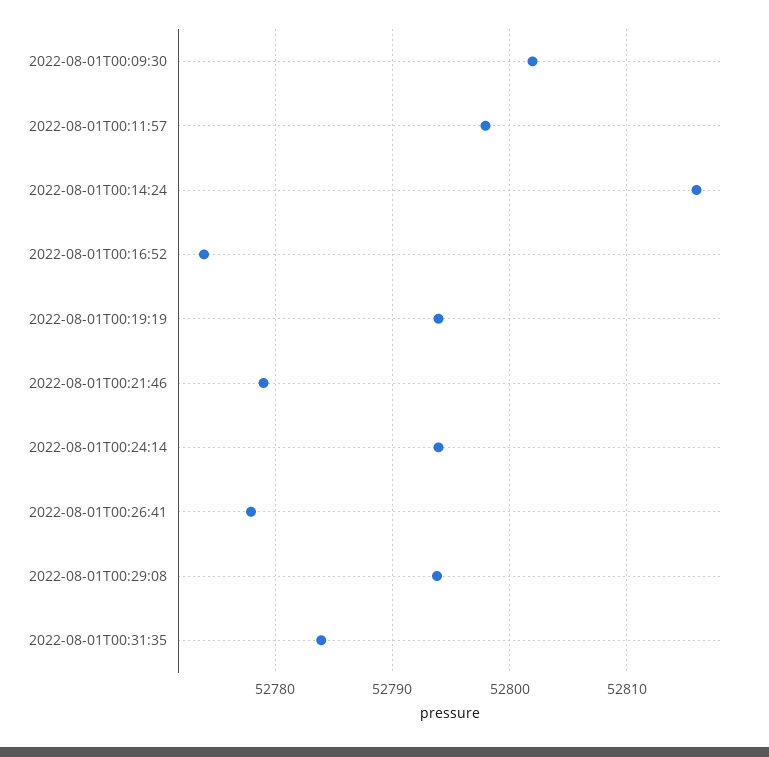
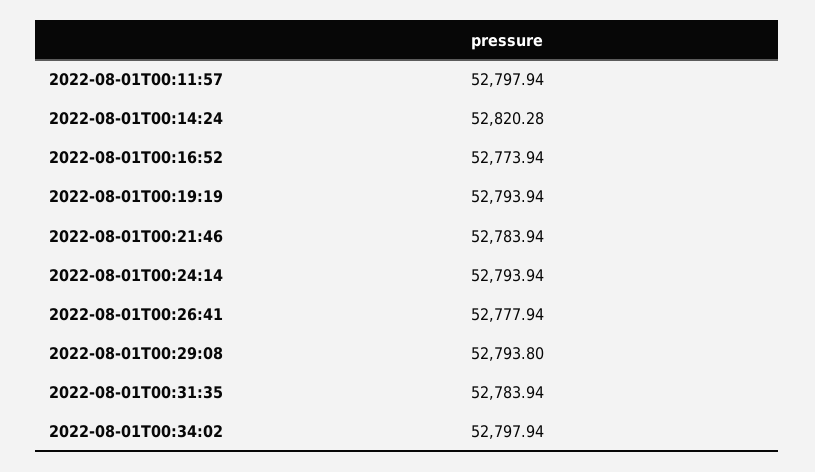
2022-08-01T00:09:30: 52802 -> none
2022-08-01T00:14:24: 52816 -> 52820.28
2022-08-01T00:21:46: 52779 -> 52783.94
2022-08-01T00:34:02: none -> 52797.94

